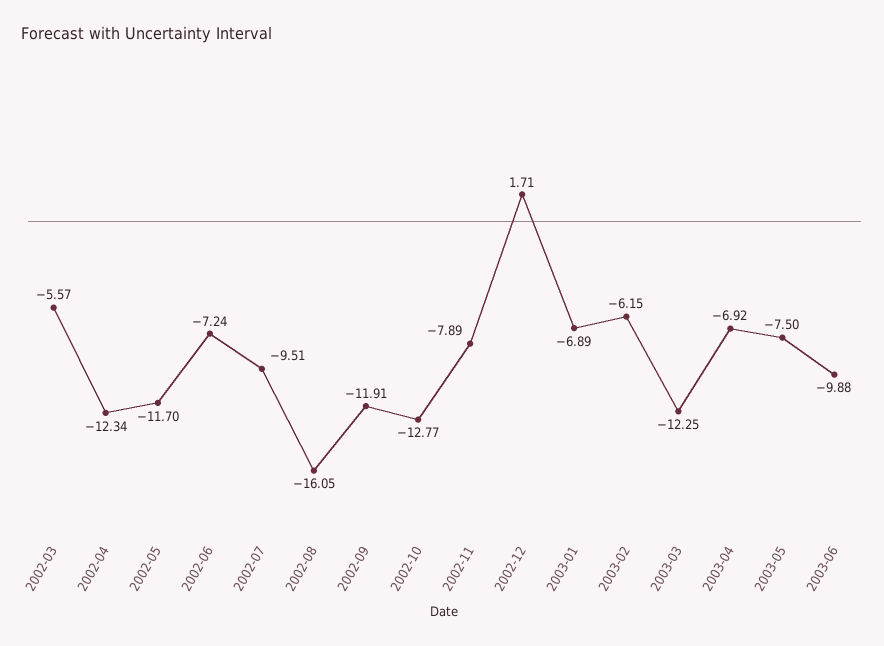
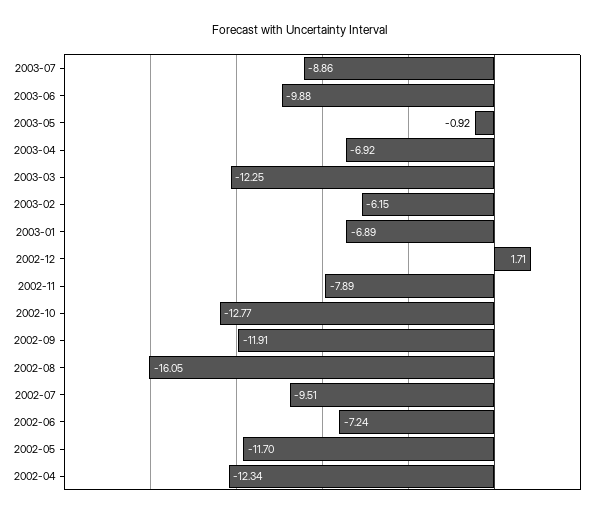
2002-03: -5.57 -> none
2003-05: -7.5 -> -0.92
2003-07: none -> -8.86

